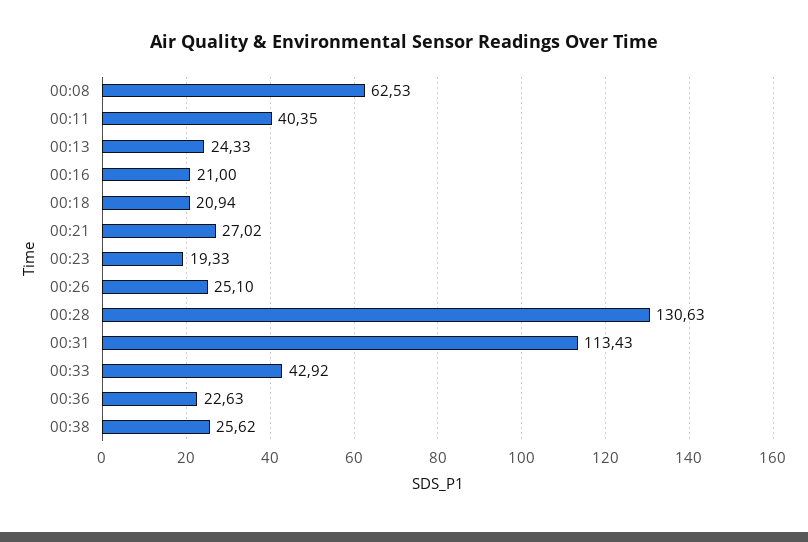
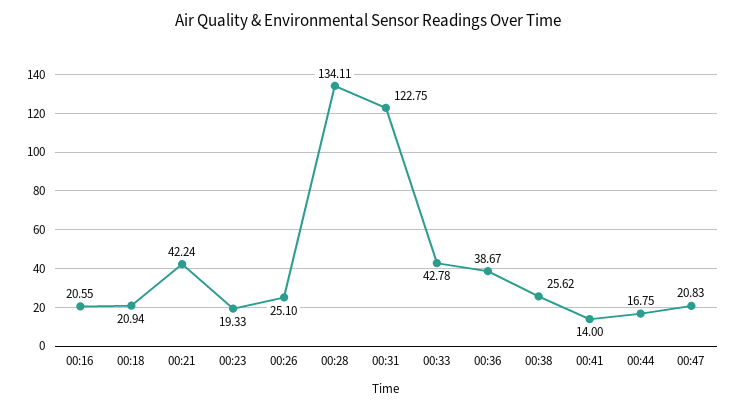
00:08: 62.53 -> none
00:11: 40.35 -> none
00:13: 24.33 -> none
00:16: 21 -> 20.55
00:21: 27.02 -> 42.24
00:28: 130.63 -> 134.11
00:31: 113.43 -> 122.75
00:33: 42.92 -> 42.78
00:36: 22.63 -> 38.67
00:41: none -> 14
00:44: none -> 16.75
00:47: none -> 20.83

